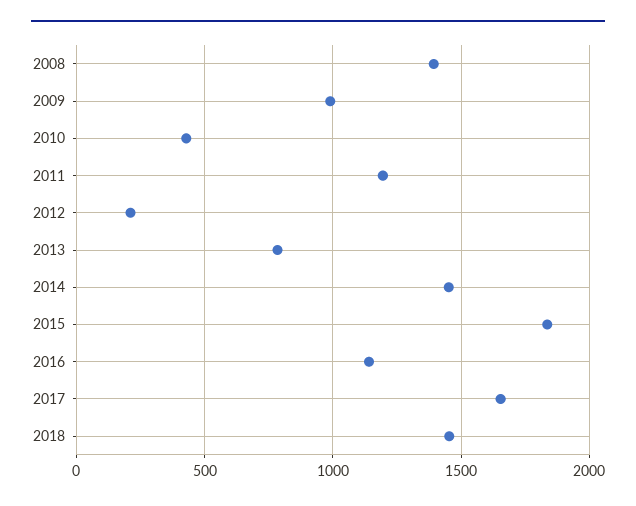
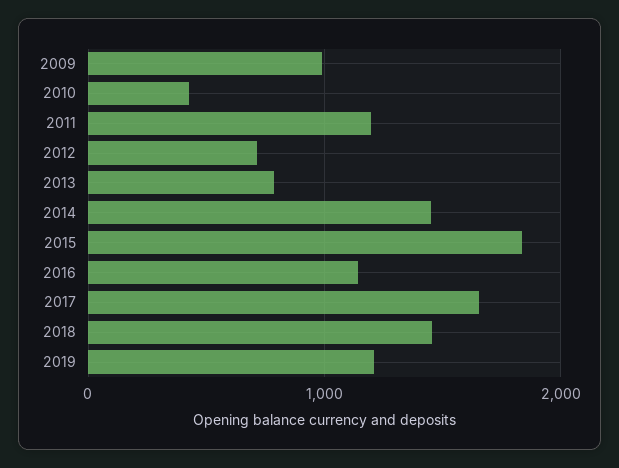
2008: 1400 -> none
2012: 200 -> 700
2019: none -> 1200

